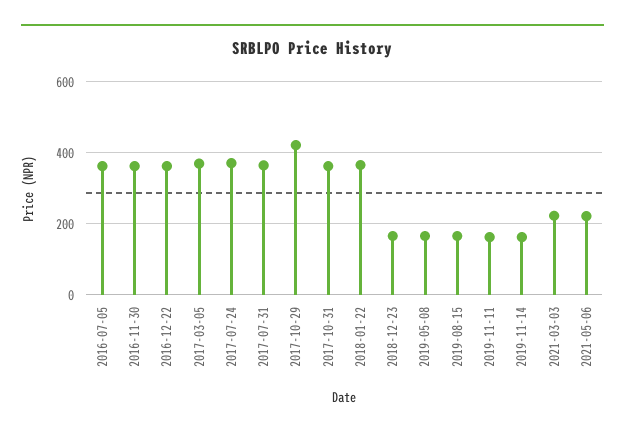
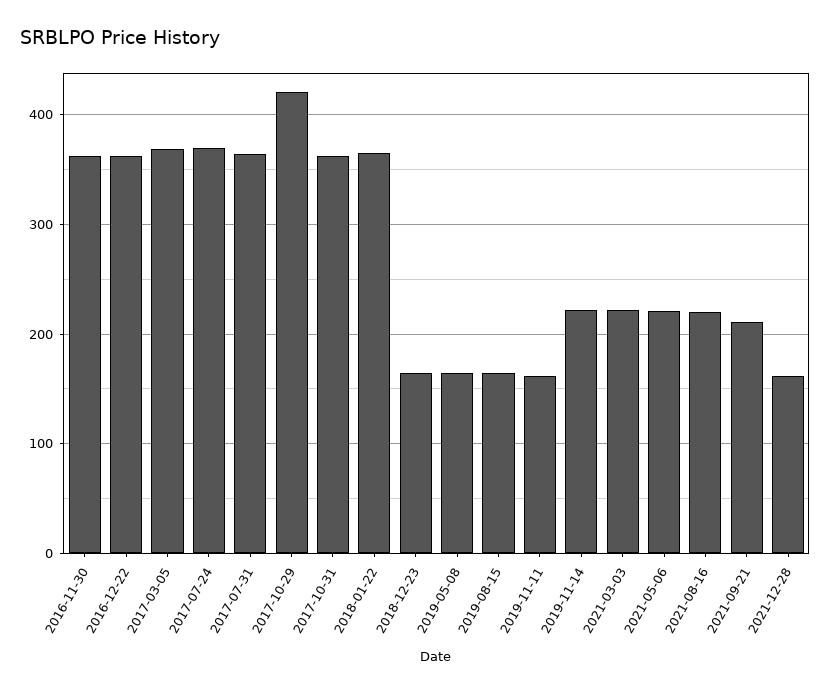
2016-07-05: 360 -> none
2019-11-14: 160 -> 220
2021-08-16: none -> 220
2021-09-21: none -> 210
2021-12-28: none -> 160

